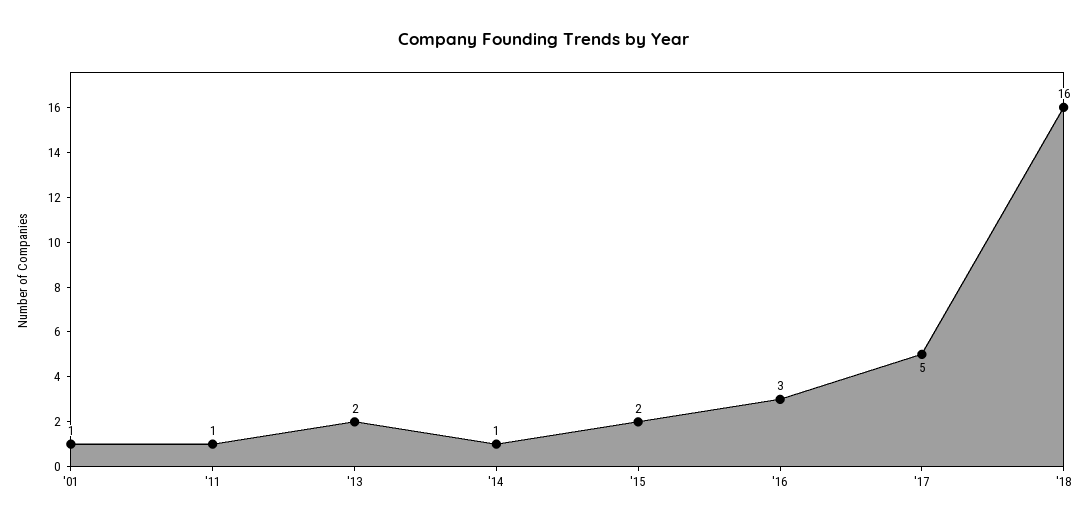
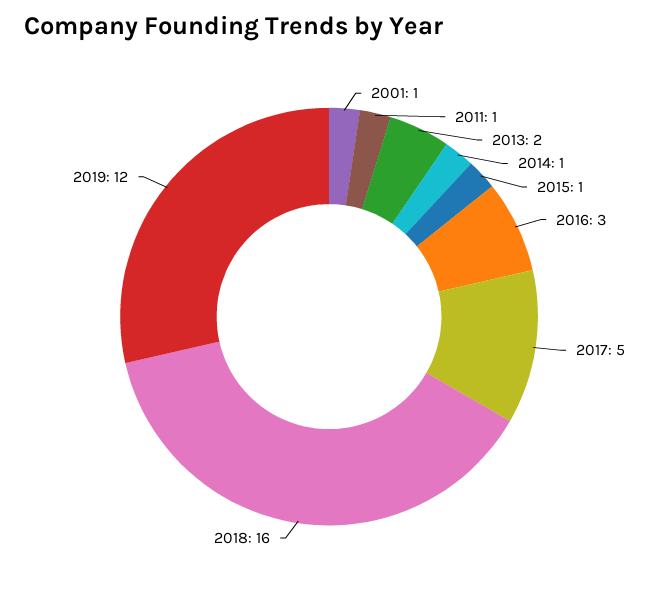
'15: 2 -> 1
2019: none -> 12

